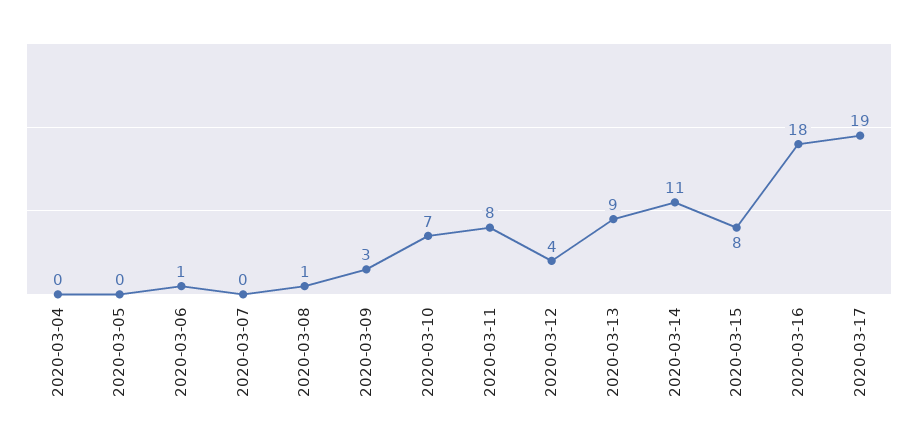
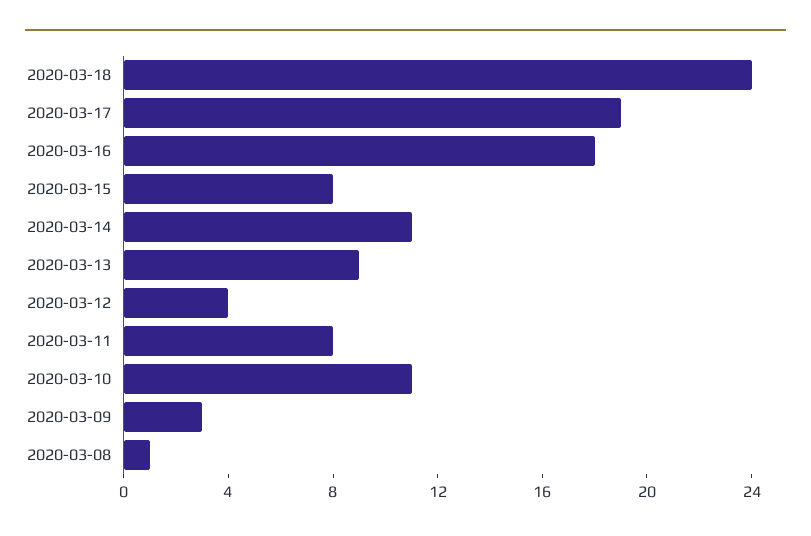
2020-03-04: 0 -> none
2020-03-05: 0 -> none
2020-03-06: 1 -> none
2020-03-07: 0 -> none
2020-03-10: 7 -> 11
2020-03-18: none -> 24

